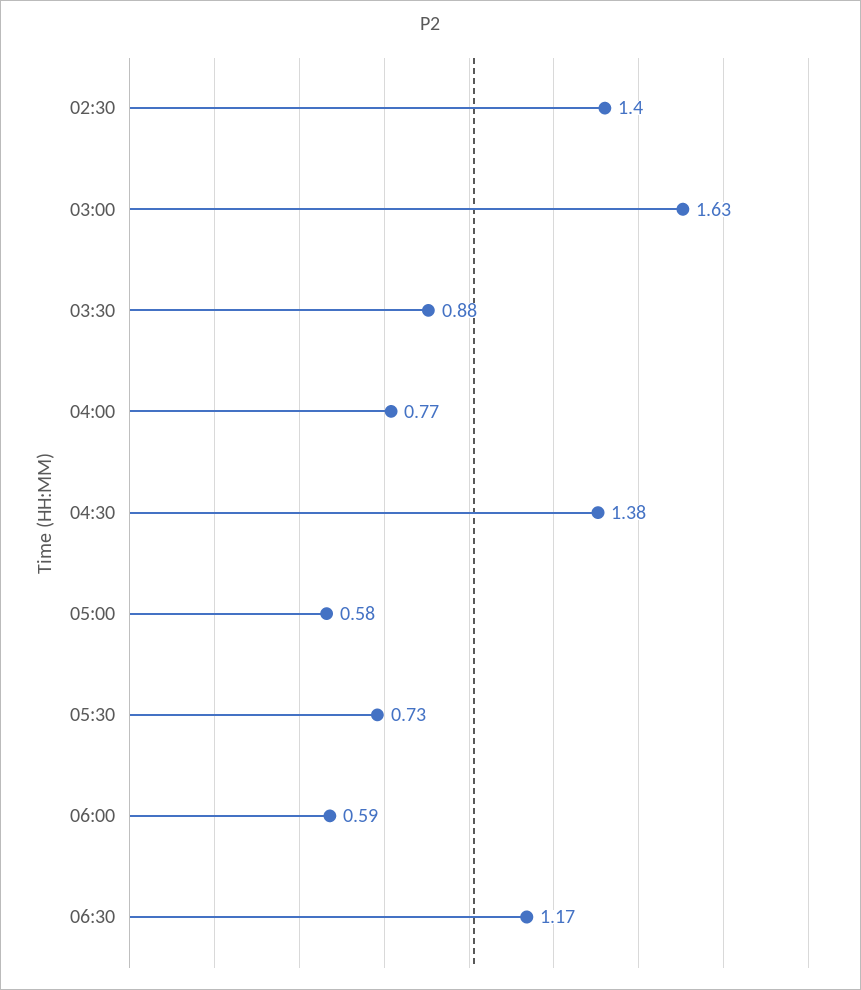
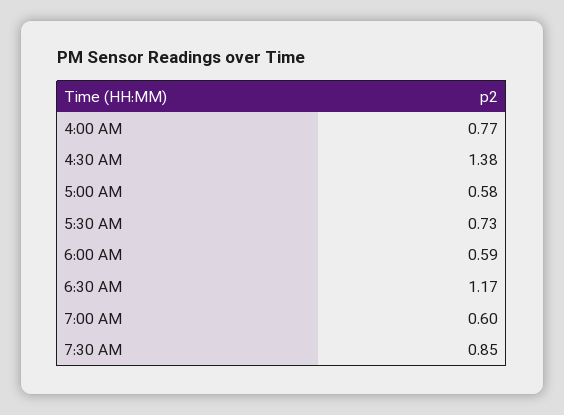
02:30: 1.4 -> none
03:00: 1.63 -> none
03:30: 0.88 -> none
7:00 AM: none -> 0.6
7:30 AM: none -> 0.85

